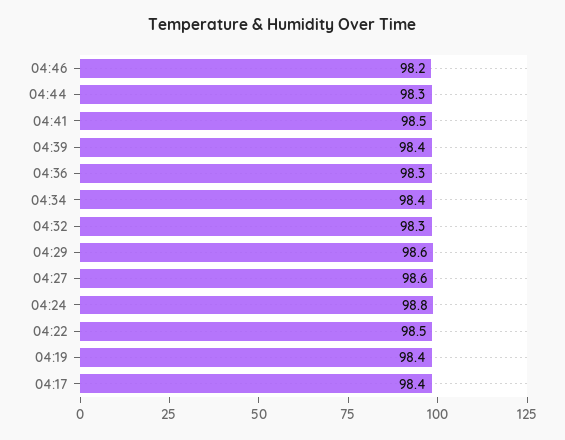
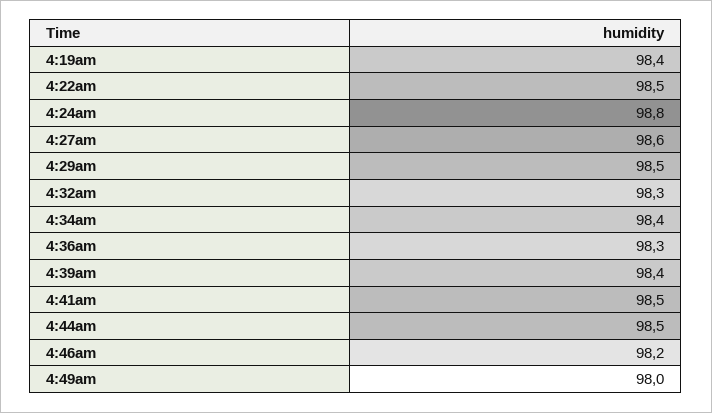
04:44: 98.3 -> 98.5
04:29: 98.6 -> 98.5
04:17: 98.4 -> none
4:49am: none -> 98

